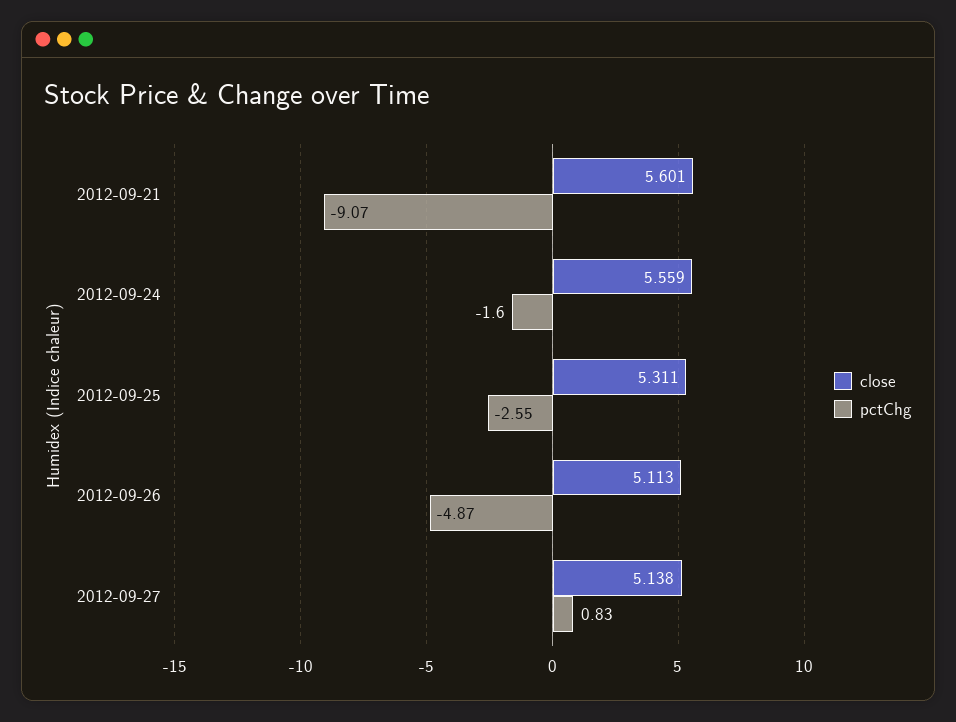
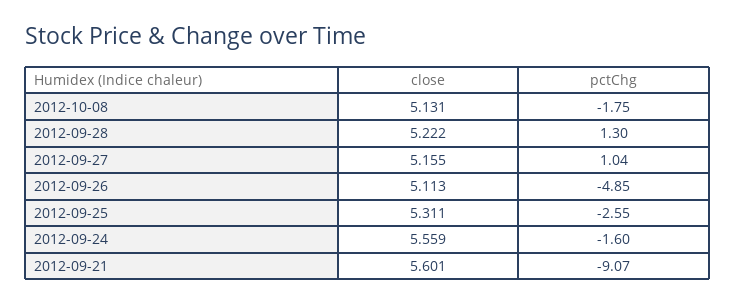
pctChg, 2012-09-26: -4.87 -> -4.85
close, 2012-09-27: 5.138 -> 5.155
pctChg, 2012-09-27: 0.83 -> 1.04
close, 2012-10-08: none -> 5.131
pctChg, 2012-10-08: none -> -1.75
close, 2012-09-28: none -> 5.222
pctChg, 2012-09-28: none -> 1.3

